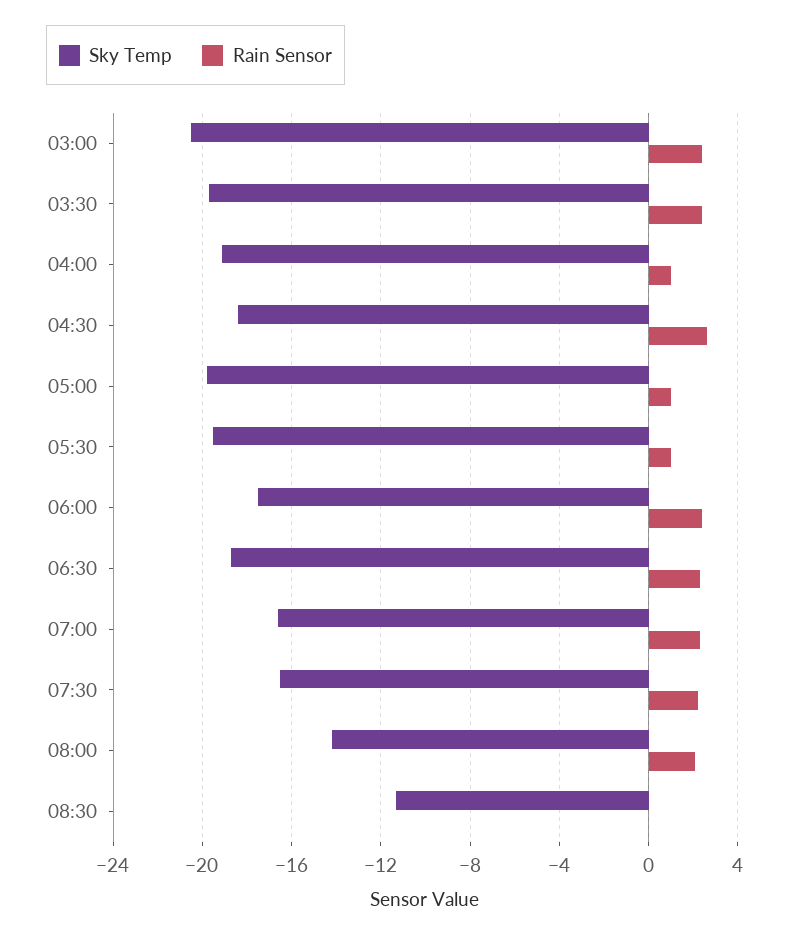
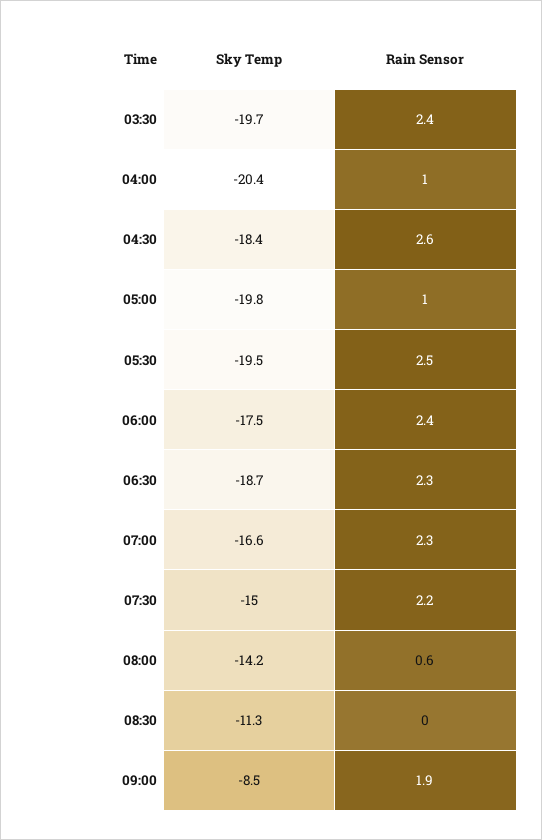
Sky Temp, 03:00: -20.5 -> none
Rain Sensor, 03:00: 2.5 -> none
Sky Temp, 04:00: -19 -> -20.4
Rain Sensor, 05:30: 1 -> 2.5
Sky Temp, 07:30: -16.5 -> -15
Rain Sensor, 08:00: 2 -> 0.6
Sky Temp, 09:00: none -> -8.5
Rain Sensor, 09:00: none -> 1.9

